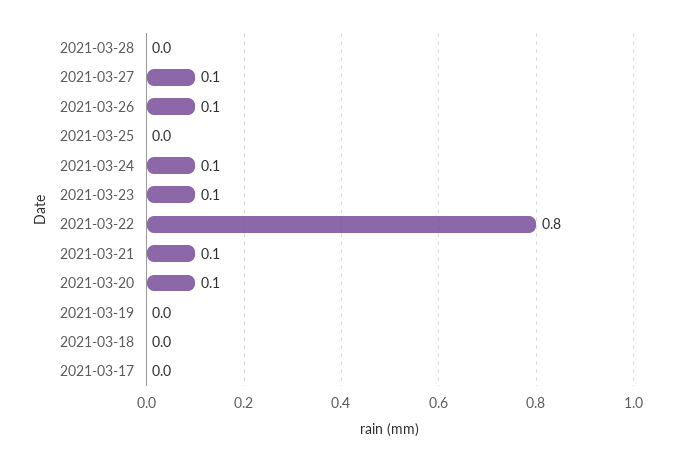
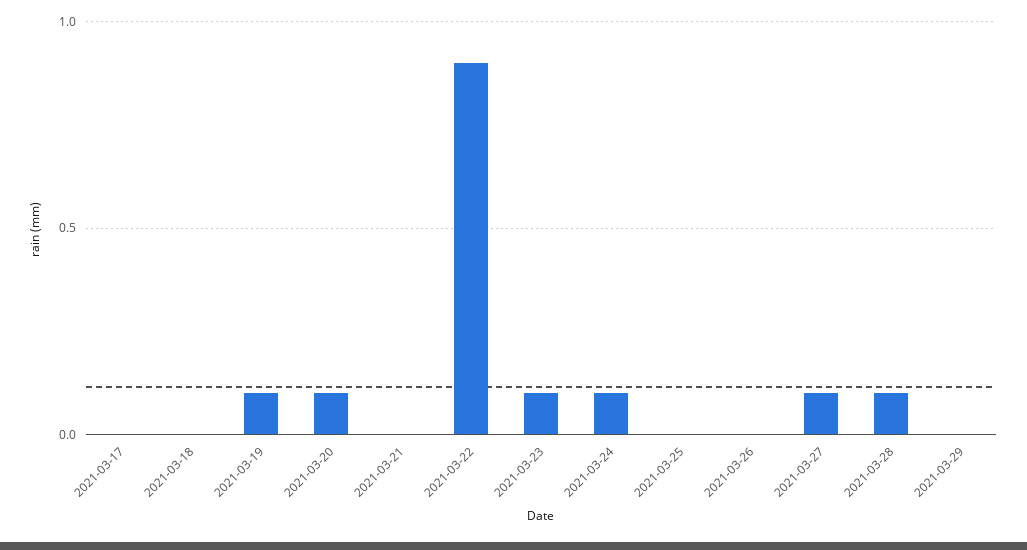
2021-03-28: 0 -> 0.1
2021-03-26: 0.1 -> 0
2021-03-22: 0.8 -> 0.9
2021-03-21: 0.1 -> 0
2021-03-19: 0 -> 0.1
2021-03-29: none -> 0

